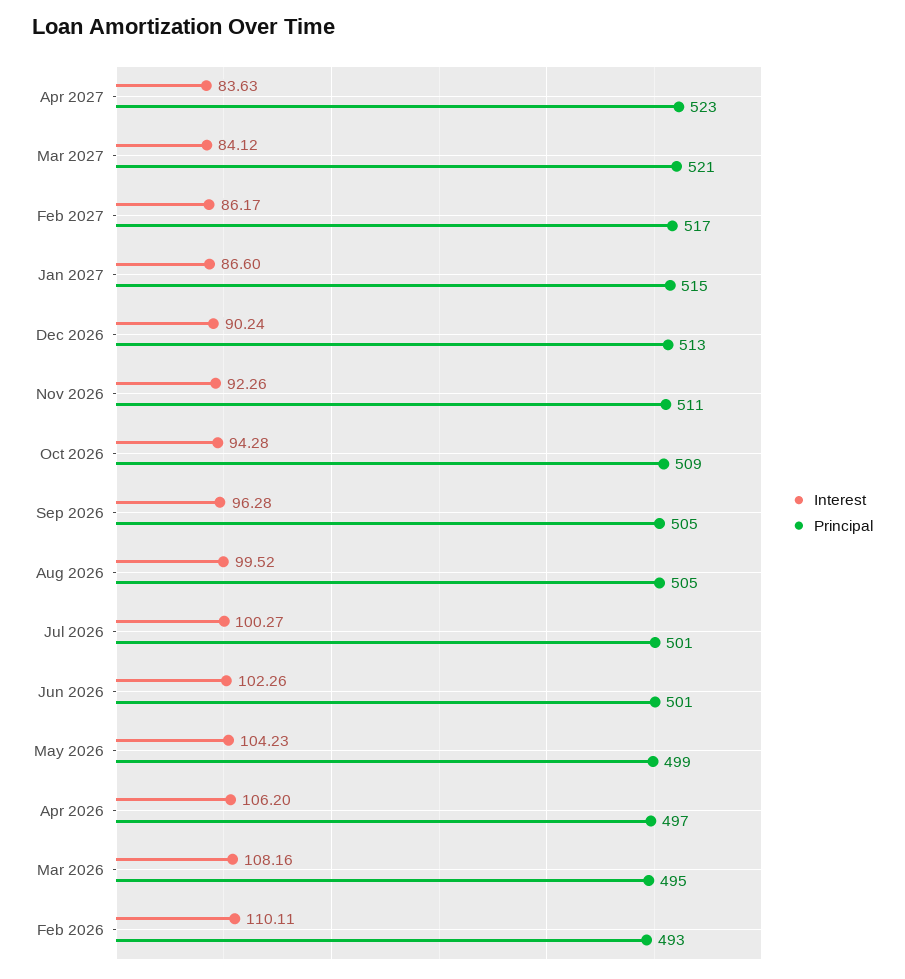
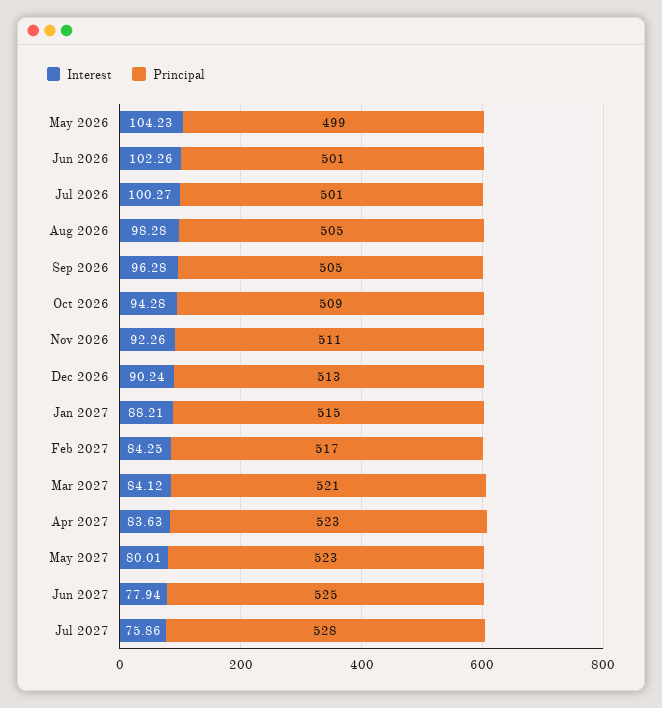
Interest, Feb 2027: 86.17 -> 84.25
Interest, Jan 2027: 86.6 -> 88.21
Interest, Aug 2026: 99.52 -> 98.28
Interest, Apr 2026: 106.2 -> none
Principal, Apr 2026: 497 -> none
Interest, Mar 2026: 108.16 -> none
Principal, Mar 2026: 495 -> none
Interest, Feb 2026: 110.11 -> none
Principal, Feb 2026: 493 -> none
Interest, May 2027: none -> 80.01
Principal, May 2027: none -> 523
Interest, Jun 2027: none -> 77.94
Principal, Jun 2027: none -> 525
Interest, Jul 2027: none -> 75.86
Principal, Jul 2027: none -> 528

